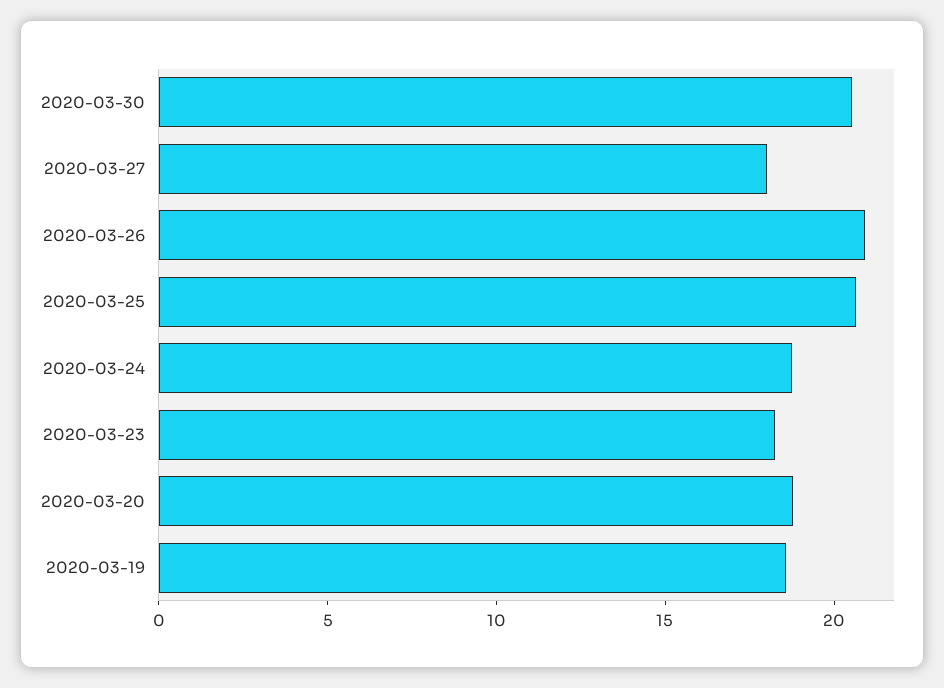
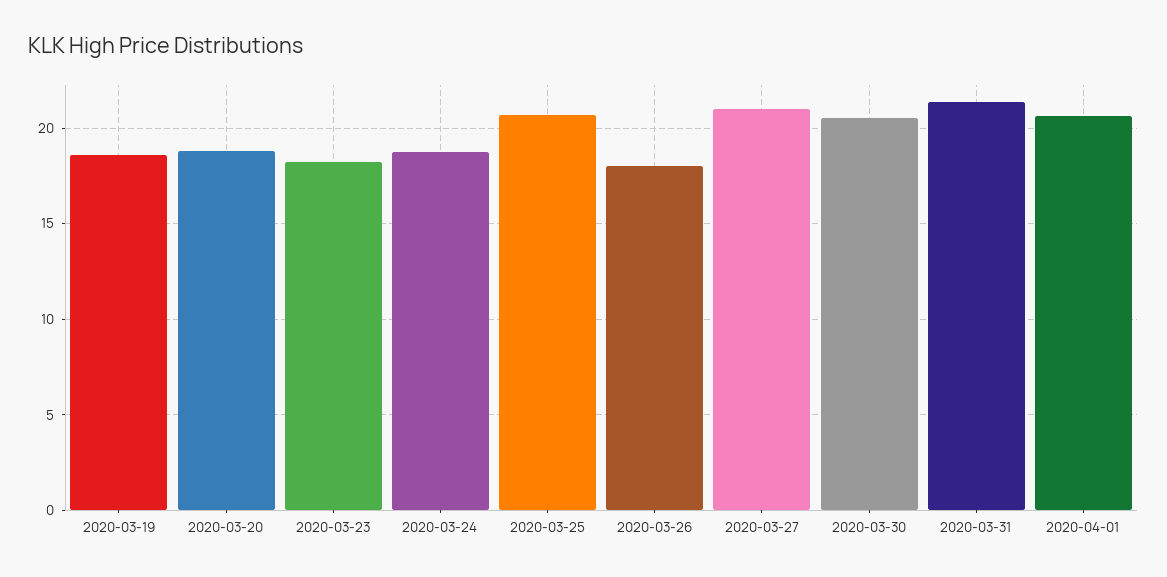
2020-03-27: 18 -> 21
2020-03-26: 21 -> 18
2020-03-31: none -> 21.5
2020-04-01: none -> 20.5

